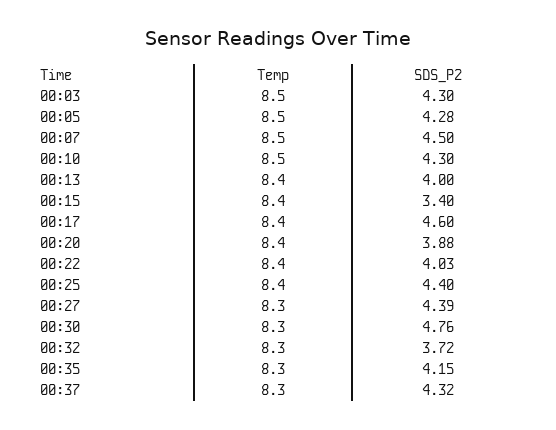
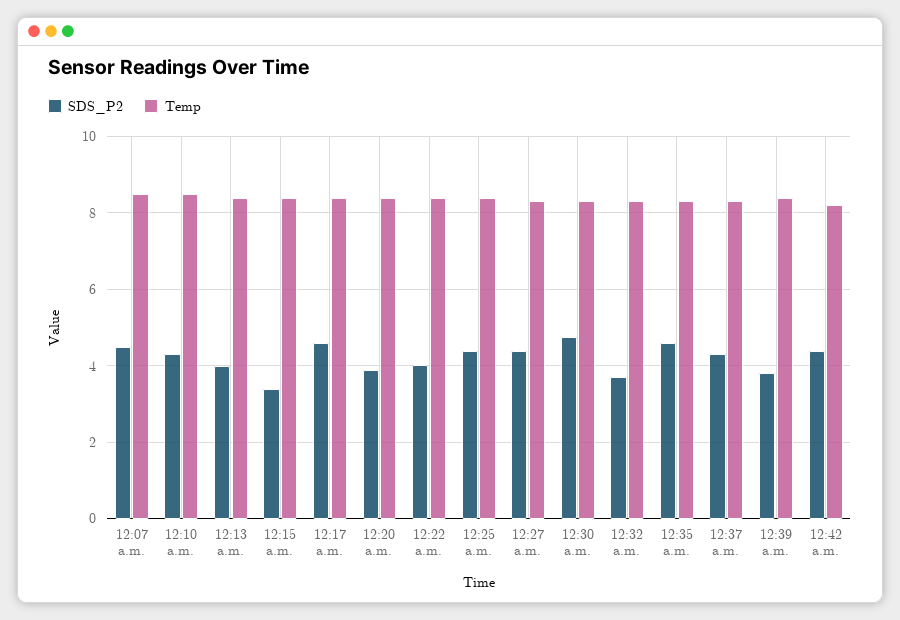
Temp, 00:03: 8.5 -> none
SDS_P2, 00:03: 4.3 -> none
Temp, 00:05: 8.5 -> none
SDS_P2, 00:05: 4.28 -> none
SDS_P2, 00:35: 4.15 -> 4.6
SDS_P2, 12:39 a.m.: none -> 3.8
Temp, 12:39 a.m.: none -> 8.4
SDS_P2, 12:42 a.m.: none -> 4.4
Temp, 12:42 a.m.: none -> 8.2

